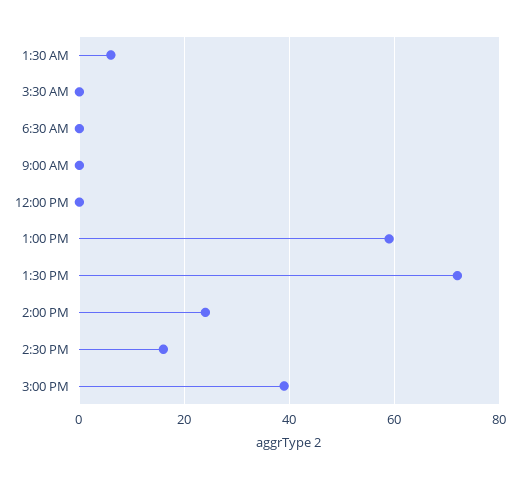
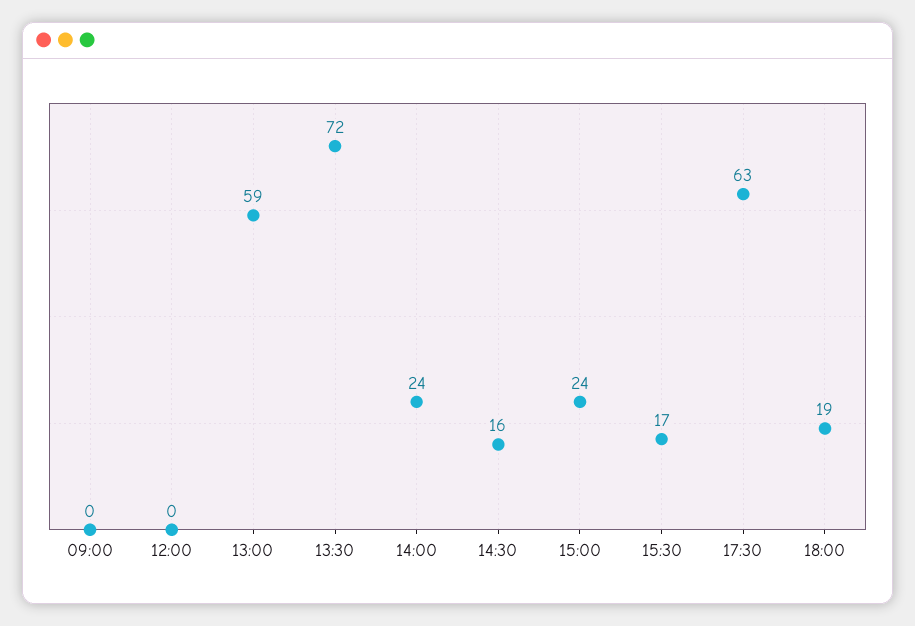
1:30 AM: 5 -> none
3:30 AM: 0 -> none
6:30 AM: 0 -> none
3:00 PM: 40 -> 24
15:30: none -> 17
17:30: none -> 63
18:00: none -> 19

